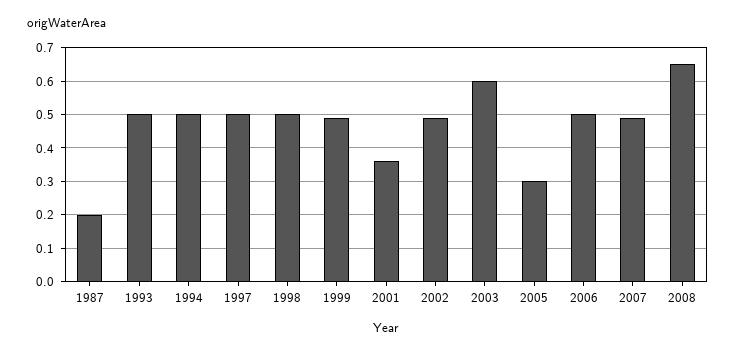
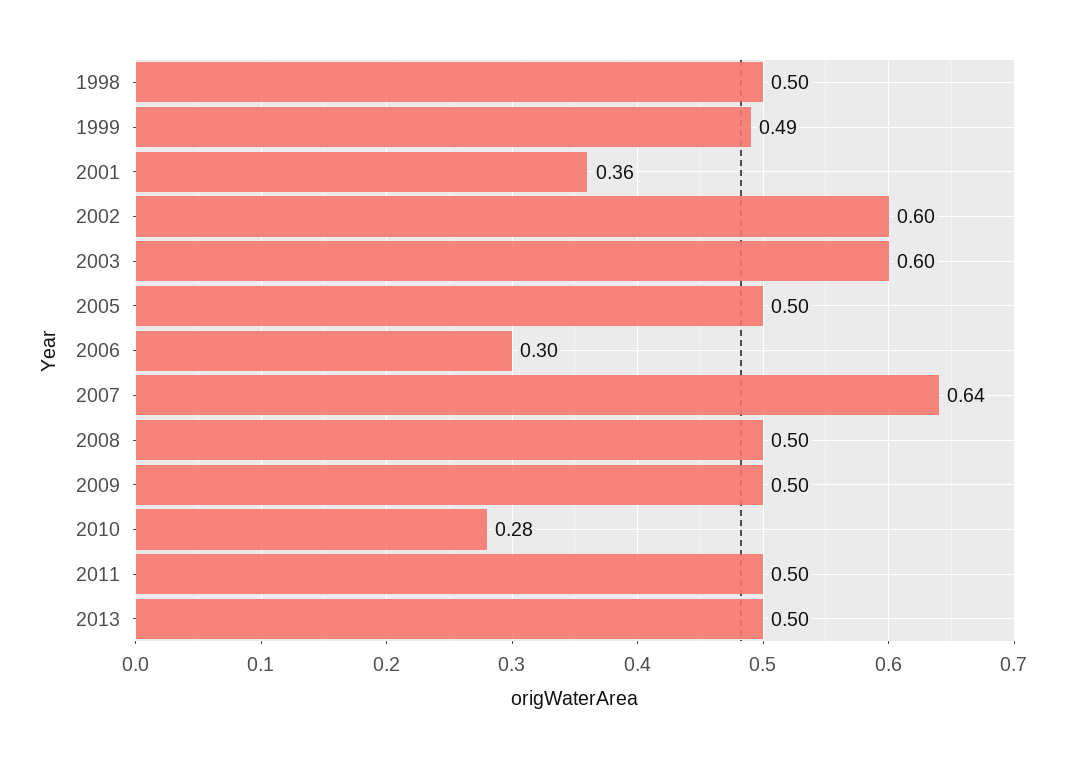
1987: 0.2 -> none
1993: 0.5 -> none
1994: 0.5 -> none
1997: 0.5 -> none
2002: 0.5 -> 0.6
2005: 0.3 -> 0.5
2006: 0.5 -> 0.3
2007: 0.5 -> 0.64
2008: 0.65 -> 0.5
2009: none -> 0.5
2010: none -> 0.28
2011: none -> 0.5
2013: none -> 0.5

